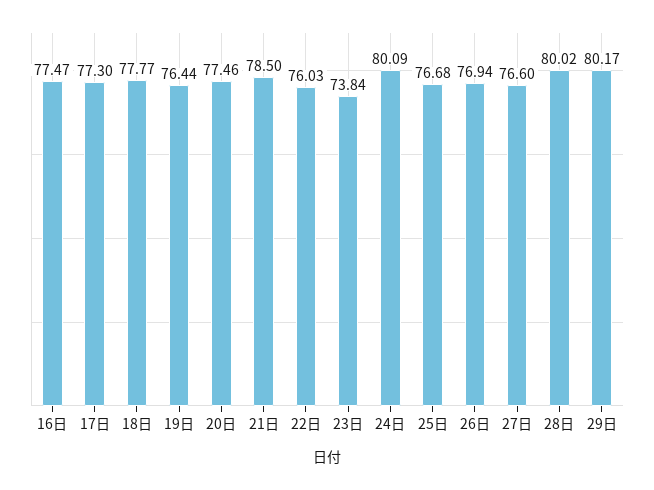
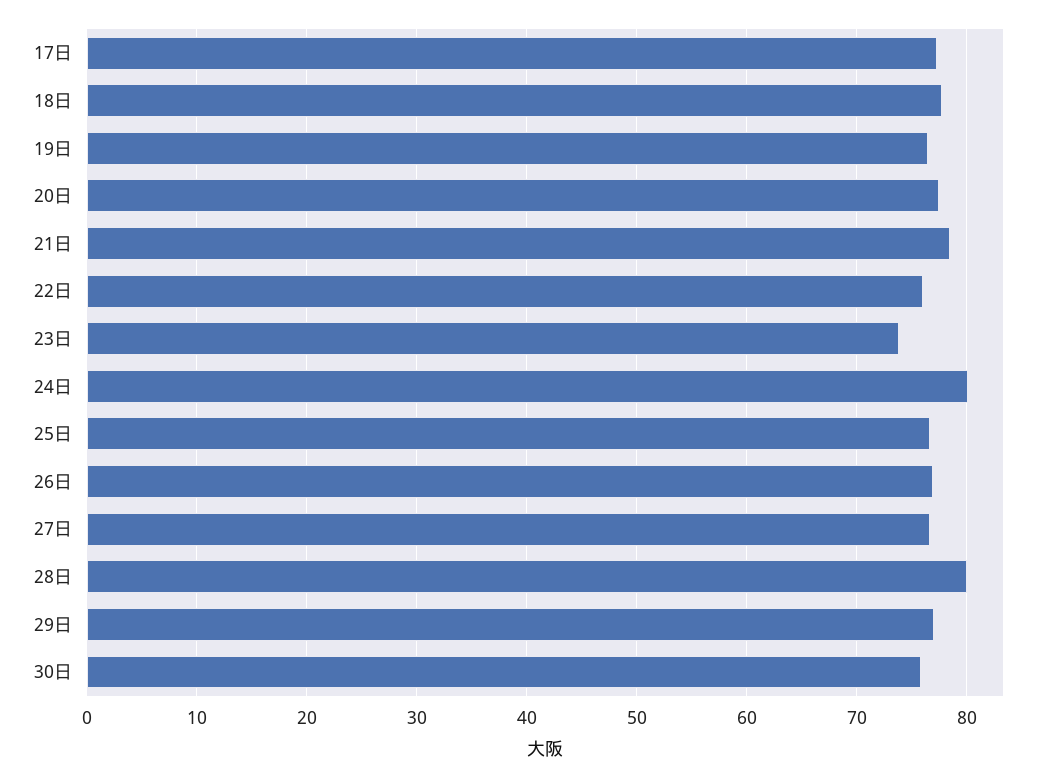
16日: 77.47 -> none
29日: 80.17 -> 77
30日: none -> 76

